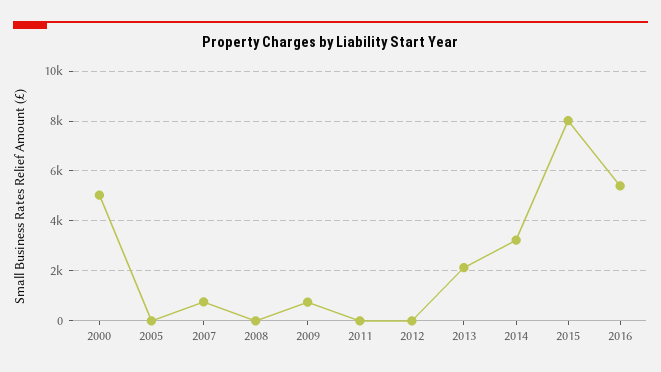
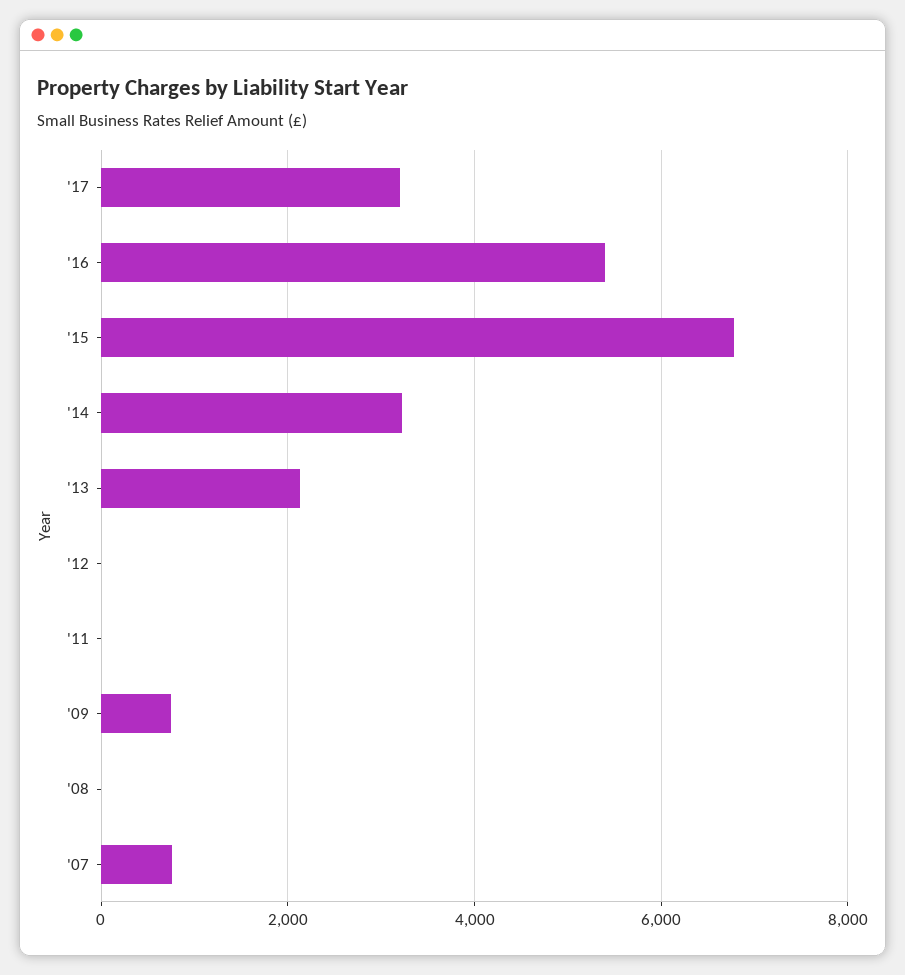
2000: 5000 -> none
2005: 0 -> none
2015: 8000 -> 6800
'17: none -> 3200

